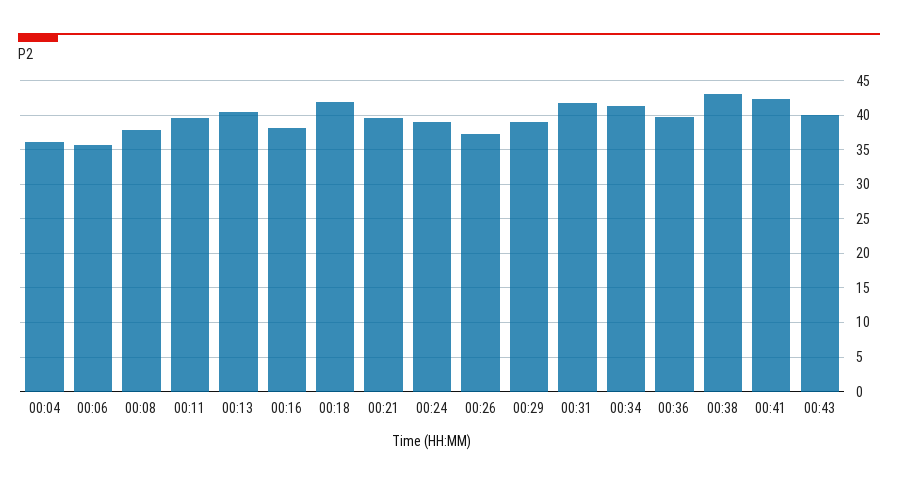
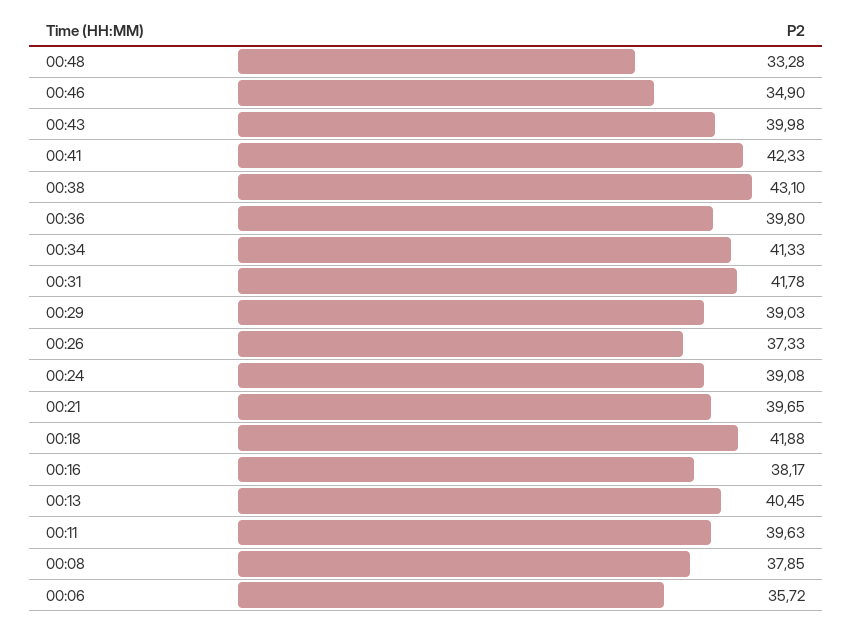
00:04: 36 -> none
00:48: none -> 33.28
00:46: none -> 34.9

